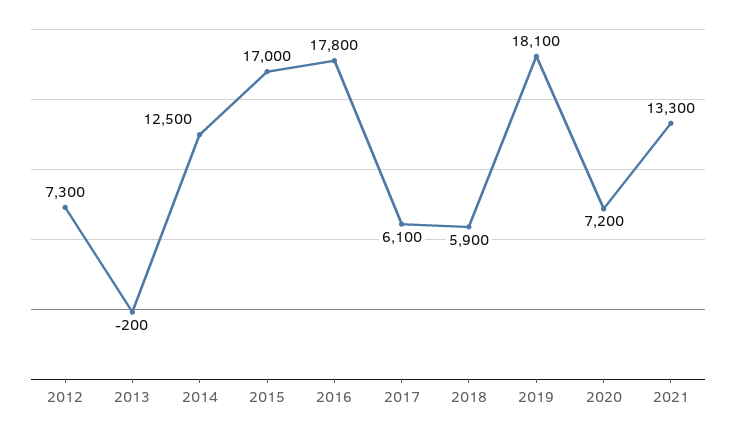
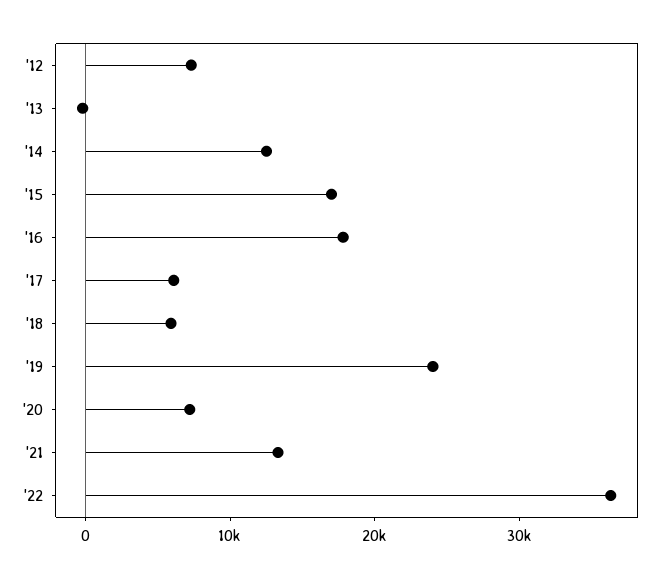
2019: 18100 -> 24000
'22: none -> 36000

